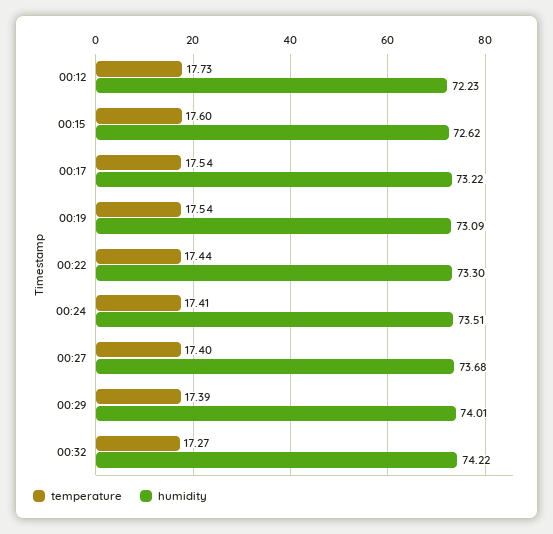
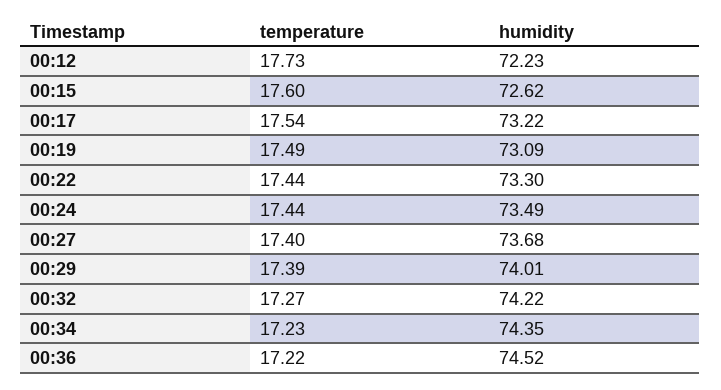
temperature, 00:19: 17.54 -> 17.49
temperature, 00:24: 17.41 -> 17.44
humidity, 00:24: 73.51 -> 73.49
temperature, 00:34: none -> 17.23
humidity, 00:34: none -> 74.35
temperature, 00:36: none -> 17.22
humidity, 00:36: none -> 74.52

